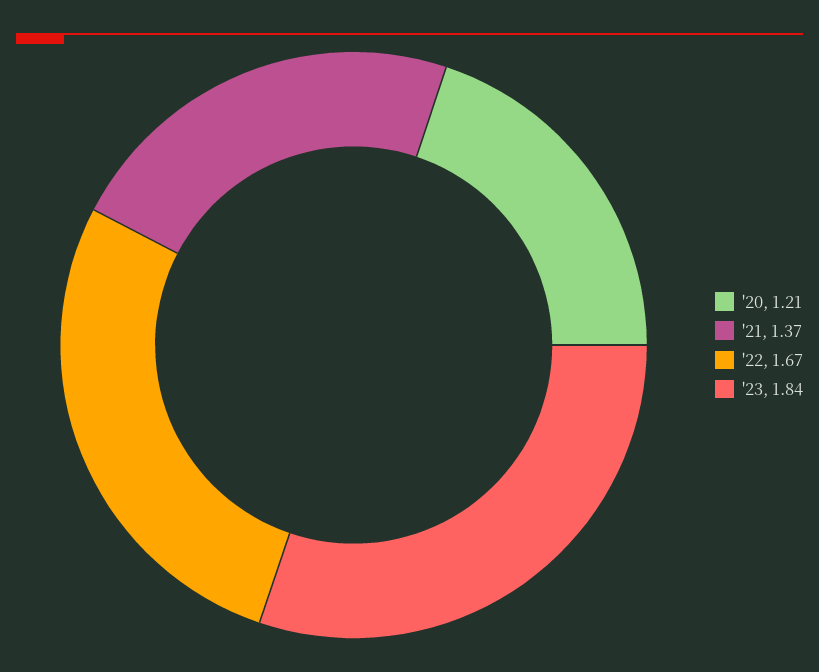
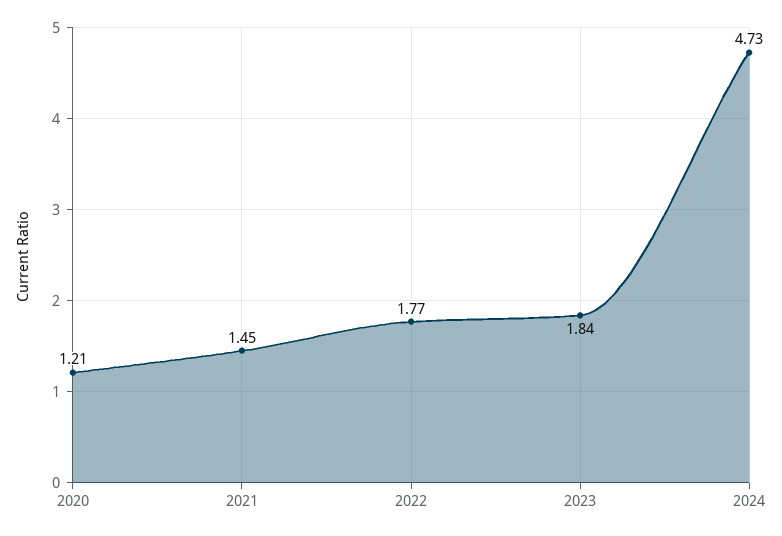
'21: 1.37 -> 1.45
'22: 1.67 -> 1.77
2024: none -> 4.73

